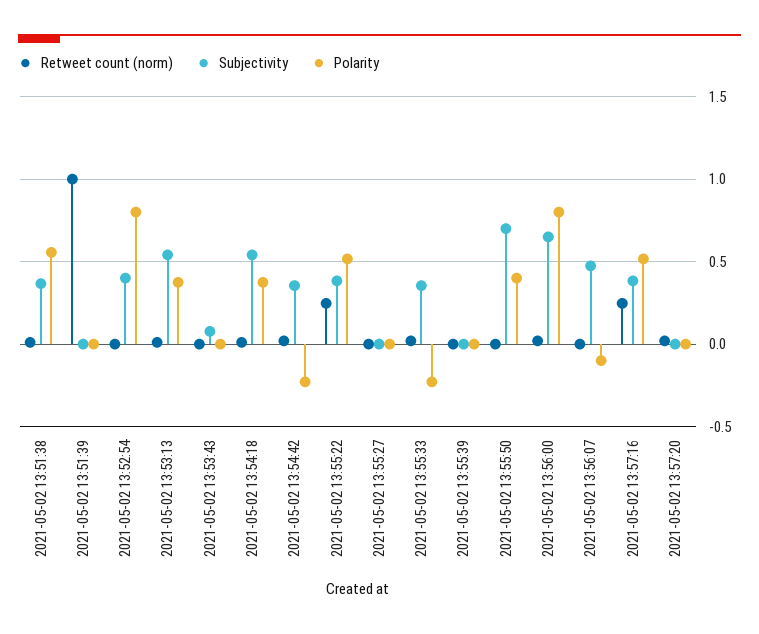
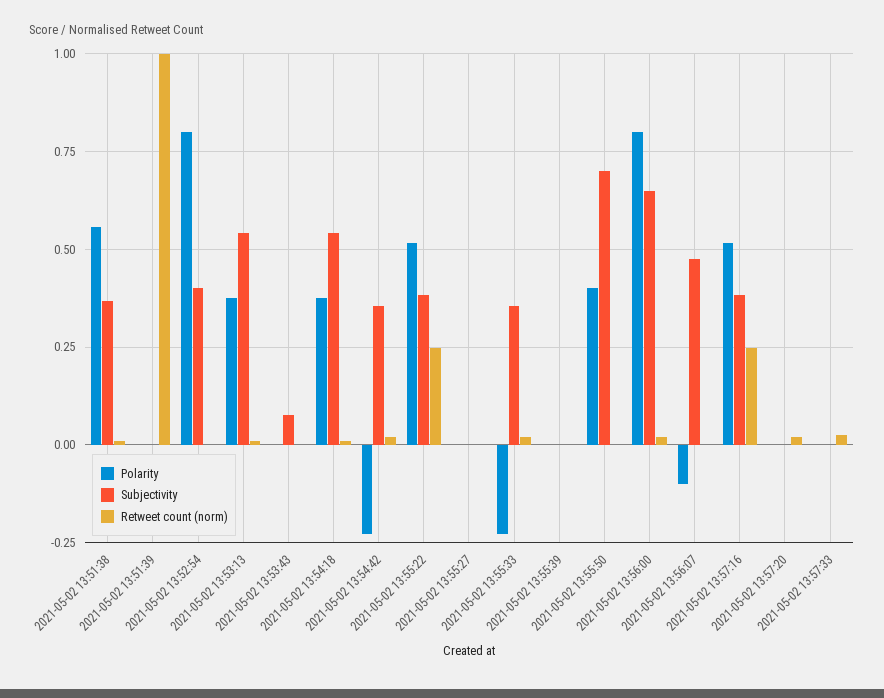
Polarity, 2021-05-02 13:57:33: none -> 0
Subjectivity, 2021-05-02 13:57:33: none -> 0
Retweet count (norm), 2021-05-02 13:57:33: none -> 0.025

